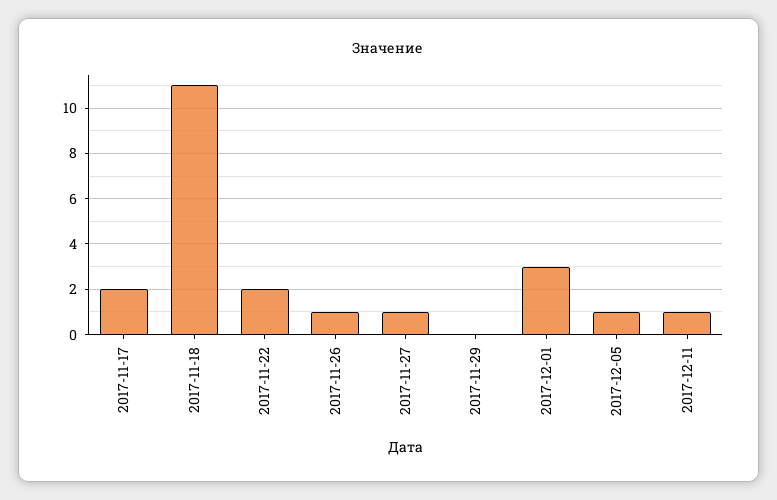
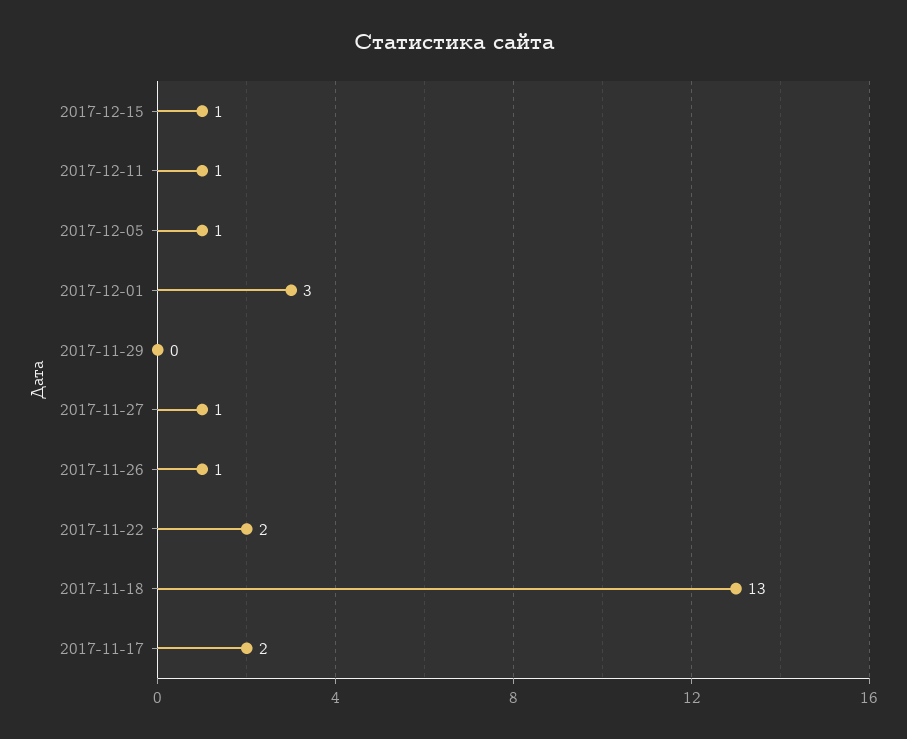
2017-11-18: 11 -> 13
2017-12-15: none -> 1

